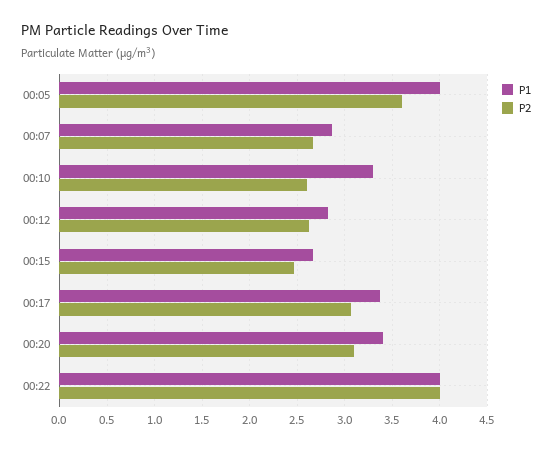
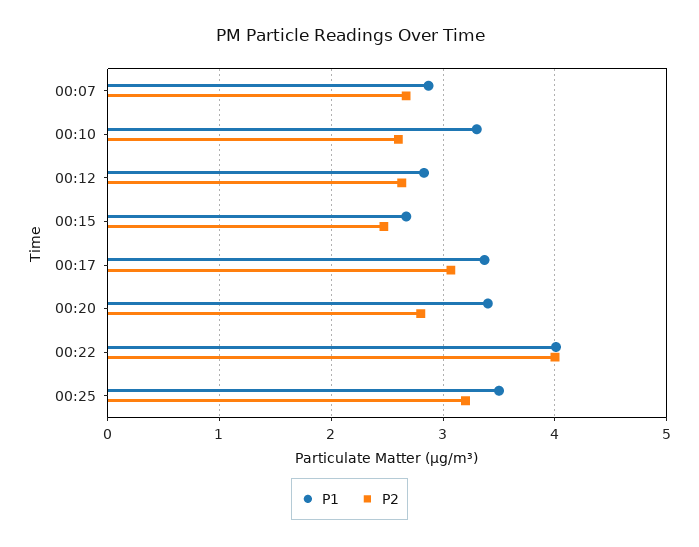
P1, 00:05: 4 -> none
P2, 00:05: 3.6 -> none
P2, 00:20: 3.1 -> 2.8
P1, 00:25: none -> 3.5
P2, 00:25: none -> 3.2

